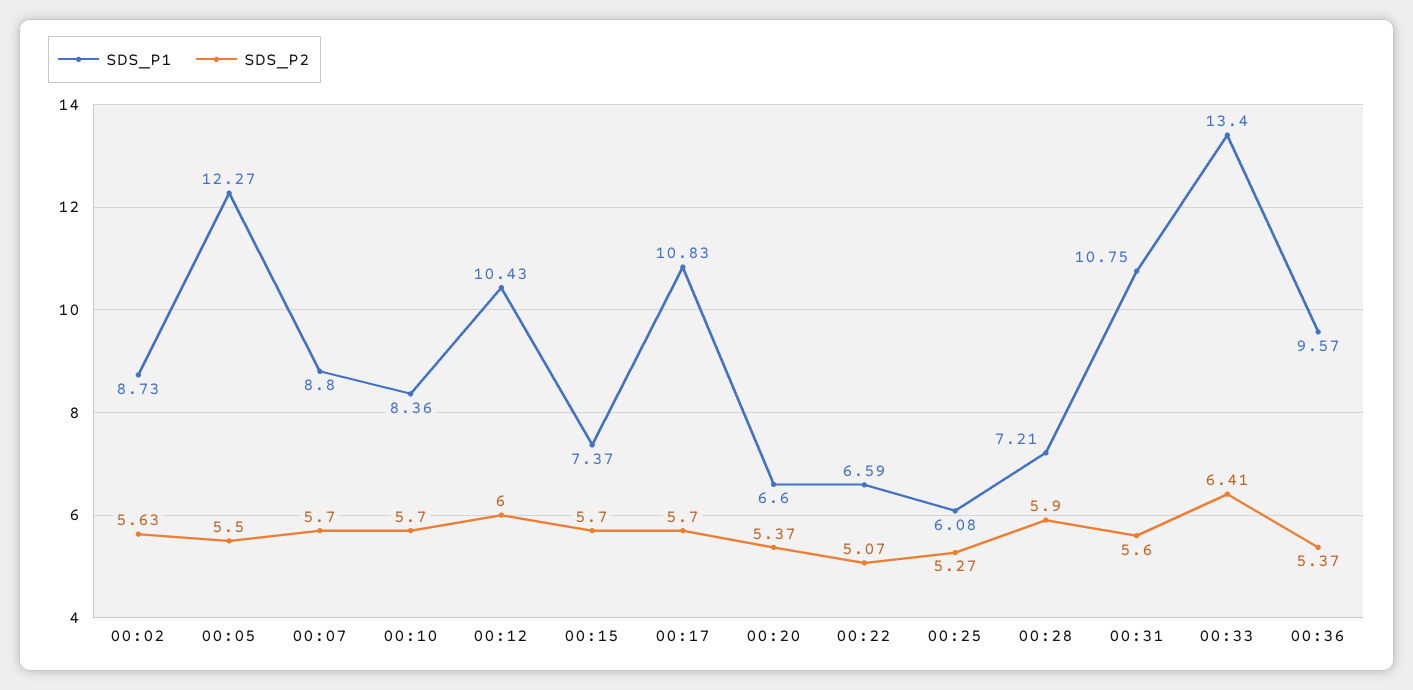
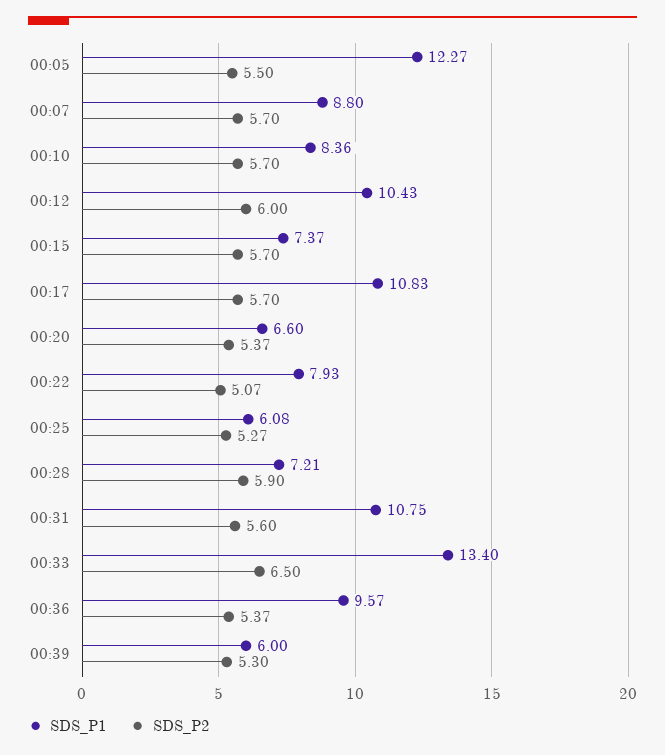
SDS_P1, 00:02: 8.73 -> none
SDS_P2, 00:02: 5.63 -> none
SDS_P1, 00:22: 6.59 -> 7.93
SDS_P2, 00:33: 6.41 -> 6.5
SDS_P1, 00:39: none -> 6
SDS_P2, 00:39: none -> 5.3

